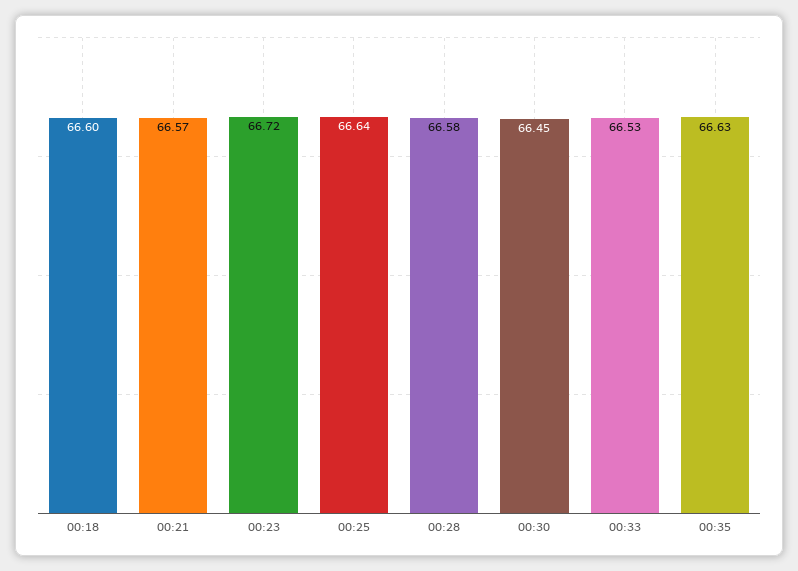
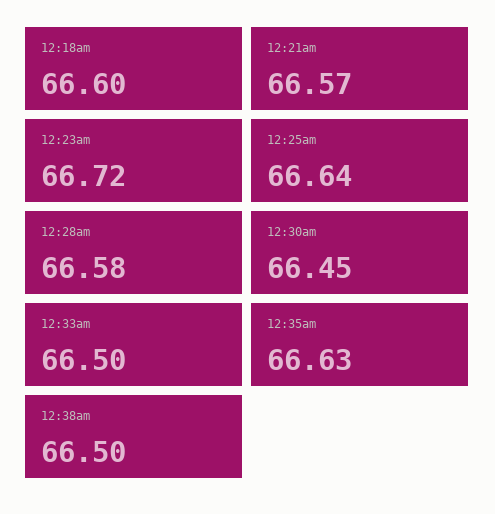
00:33: 66.53 -> 66.5
12:38am: none -> 66.5

